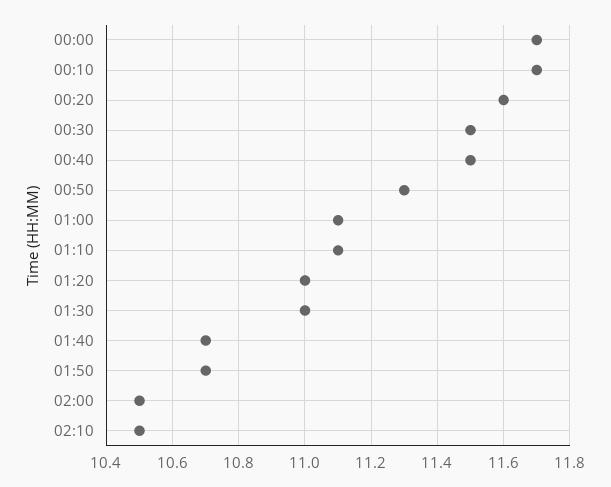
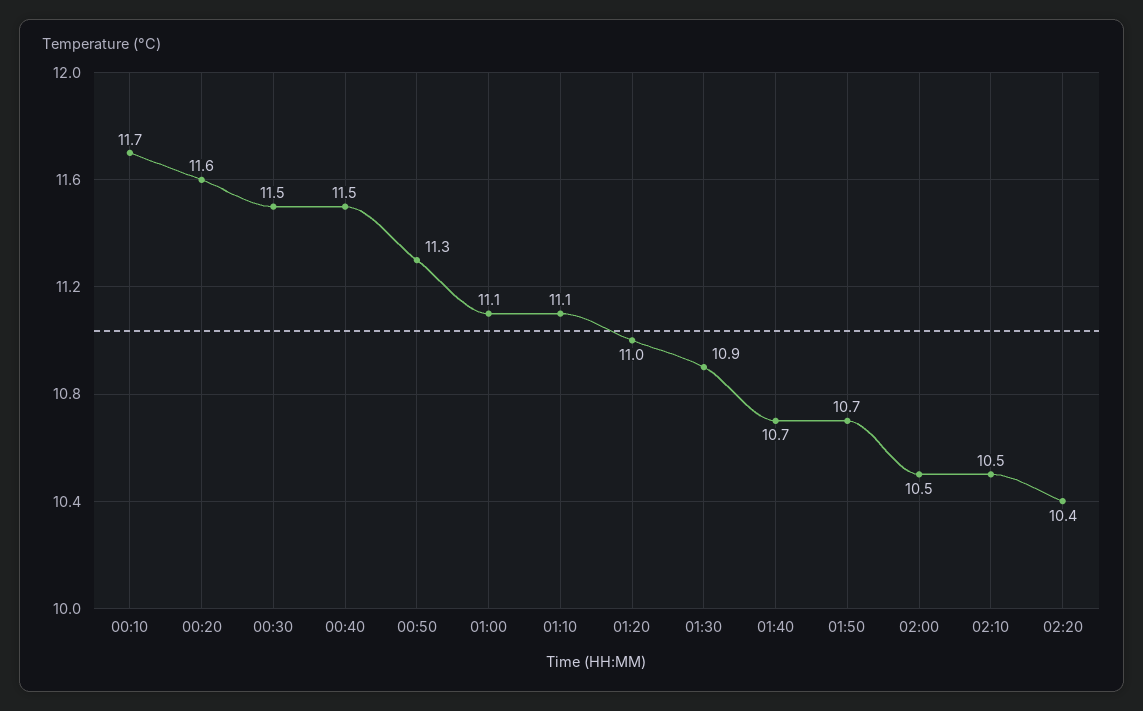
00:00: 11.7 -> none
01:30: 11 -> 10.9
02:20: none -> 10.4

